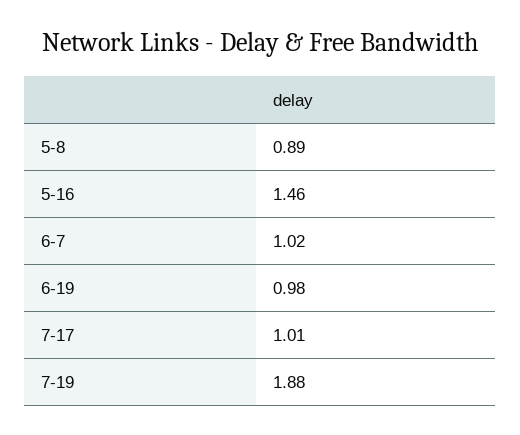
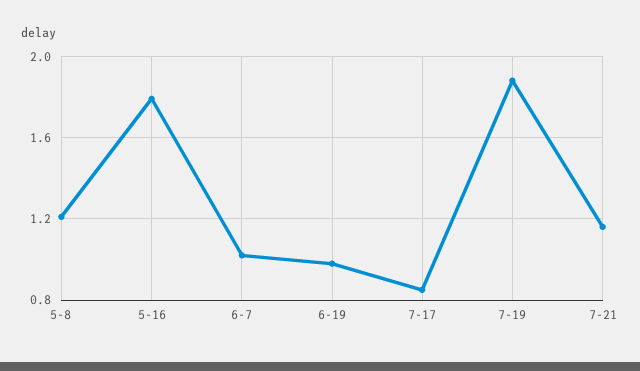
5-8: 0.89 -> 1.2
5-16: 1.46 -> 1.8
7-17: 1.01 -> 0.85
7-21: none -> 1.15

